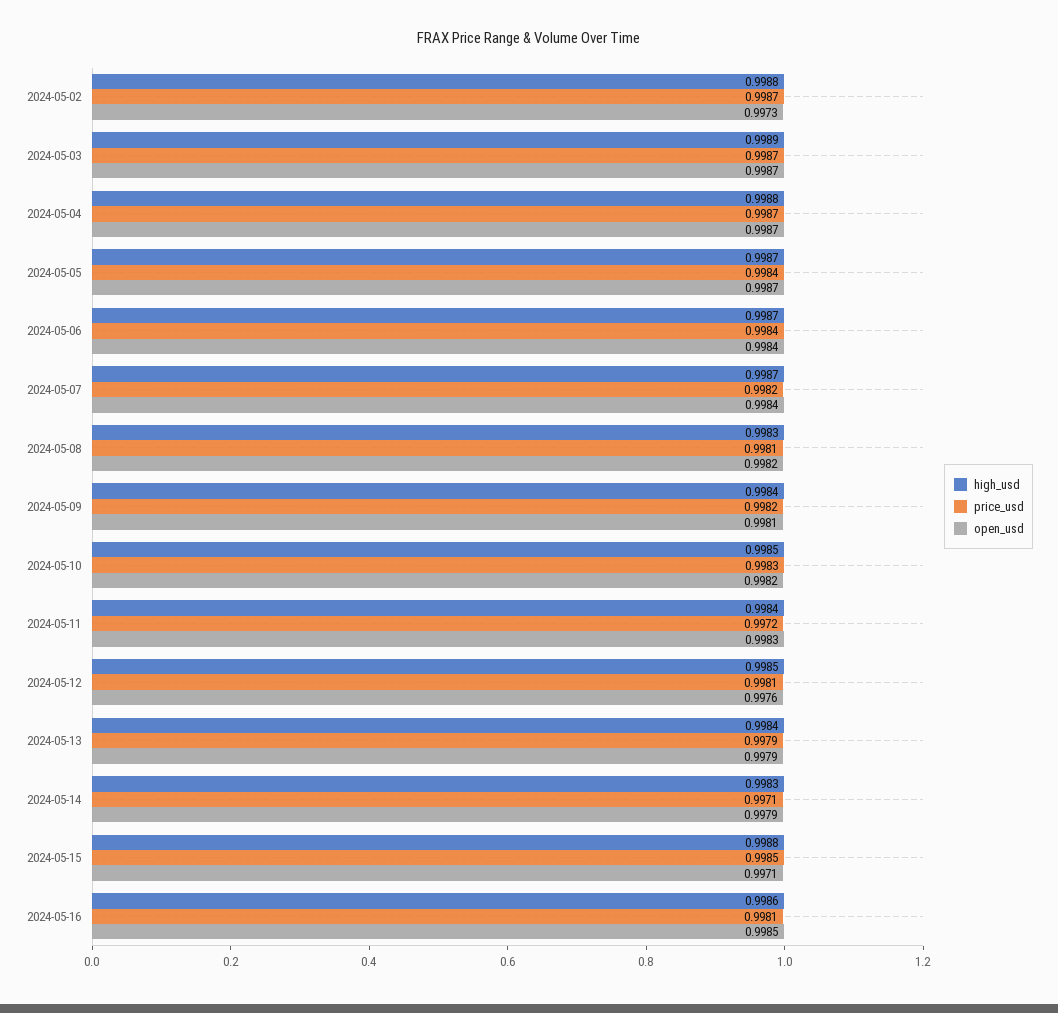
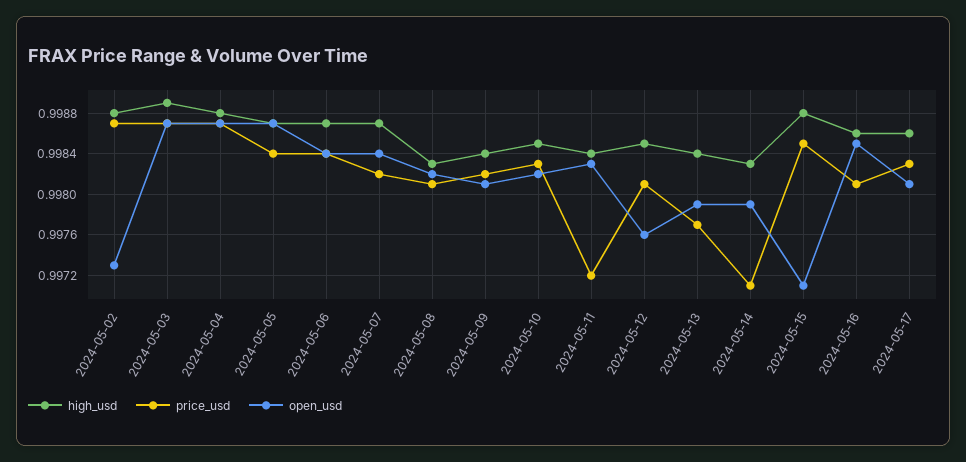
price_usd, 2024-05-13: 0.9979 -> 0.9977
high_usd, 2024-05-17: none -> 0.9986
price_usd, 2024-05-17: none -> 0.9983
open_usd, 2024-05-17: none -> 0.9981

